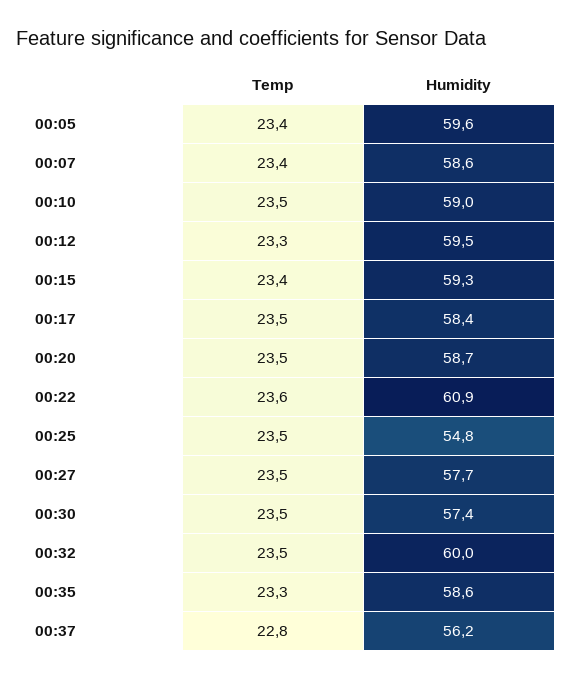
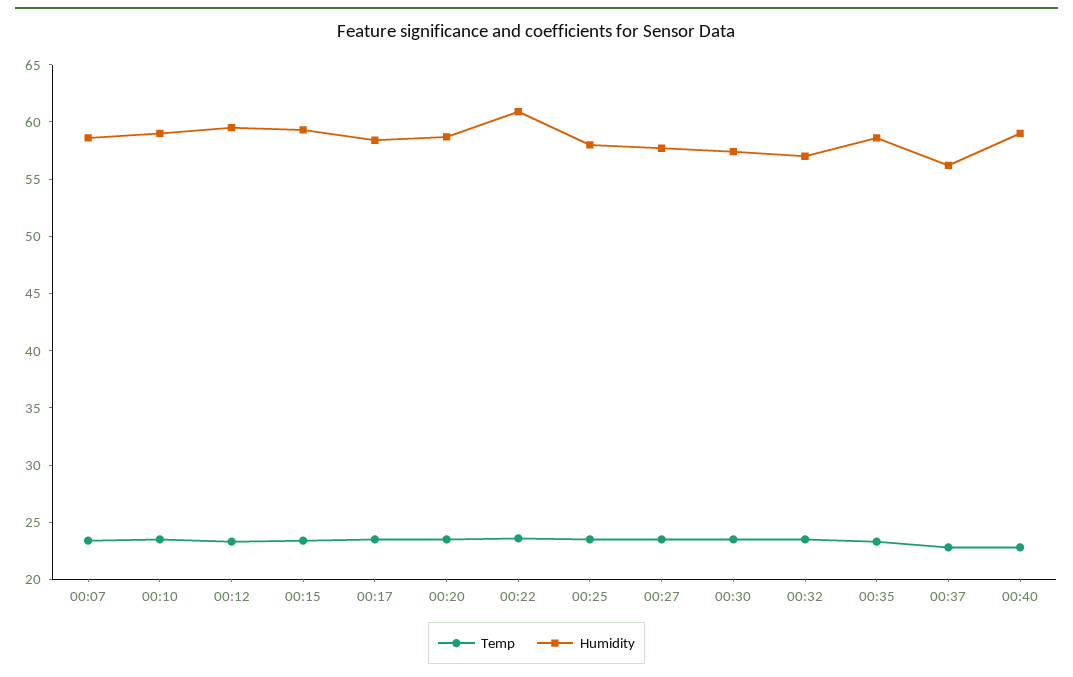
Temp, 00:05: 23.4 -> none
Humidity, 00:05: 59.6 -> none
Humidity, 00:25: 54.8 -> 58
Humidity, 00:32: 60 -> 57
Temp, 00:40: none -> 23
Humidity, 00:40: none -> 59

